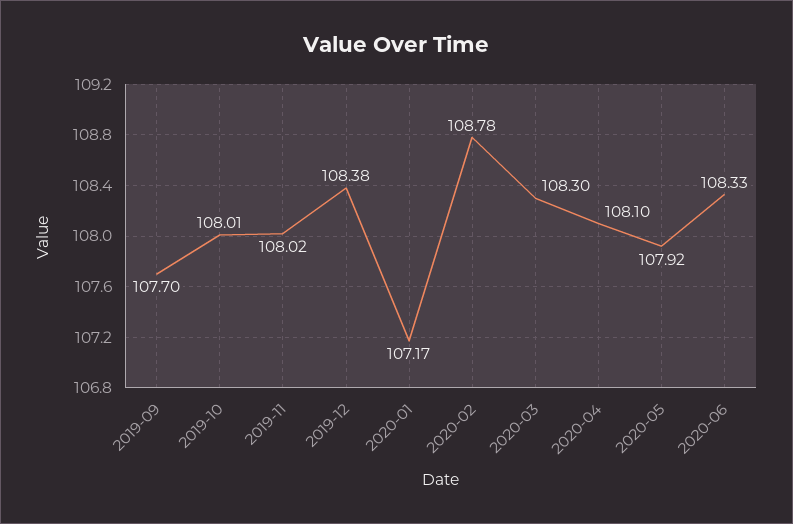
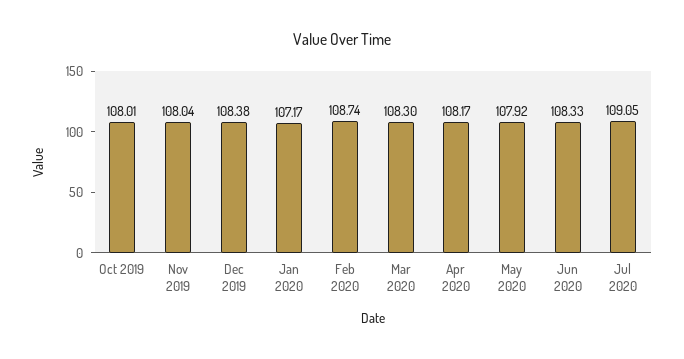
2019-09: 107.7 -> none
2019-11: 108.02 -> 108.04
2020-02: 108.78 -> 108.74
2020-04: 108.1 -> 108.17
Jul 2020: none -> 109.05

